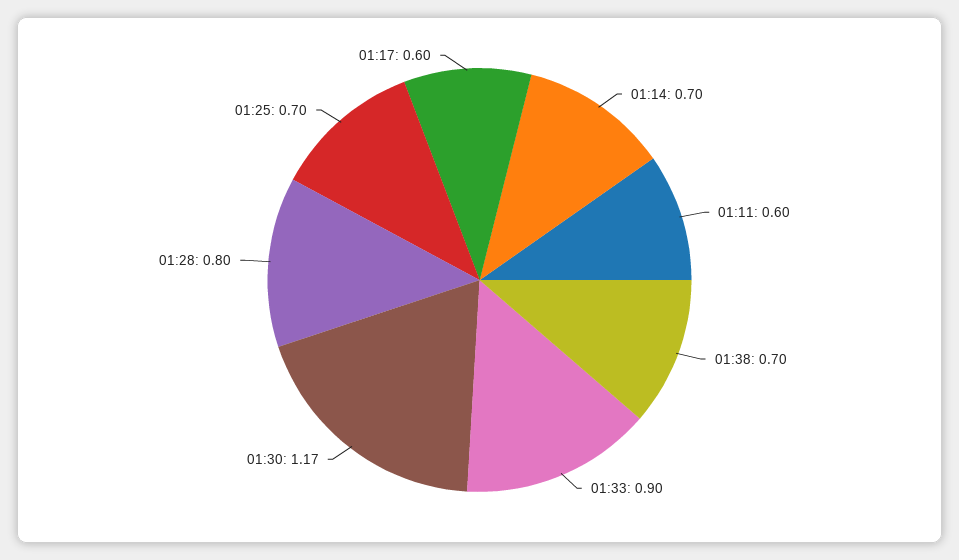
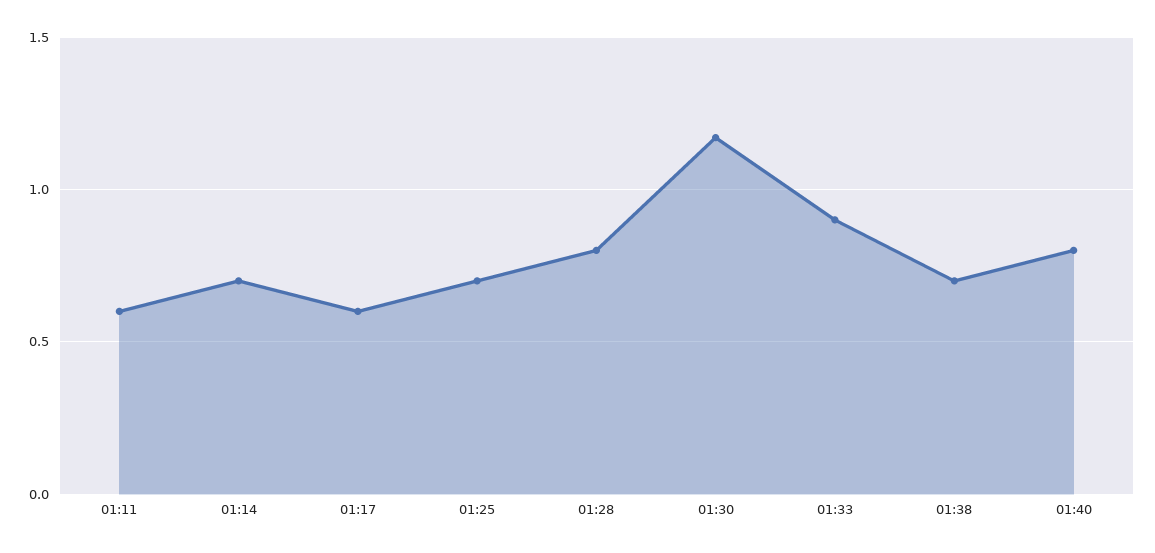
01:40: none -> 0.8

